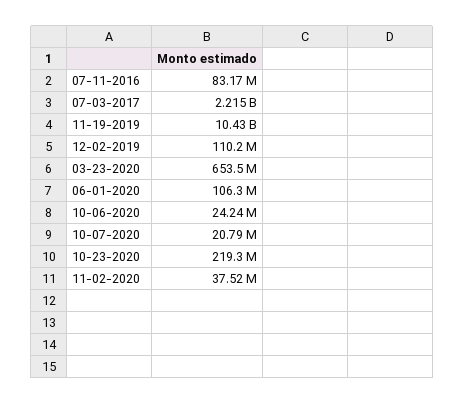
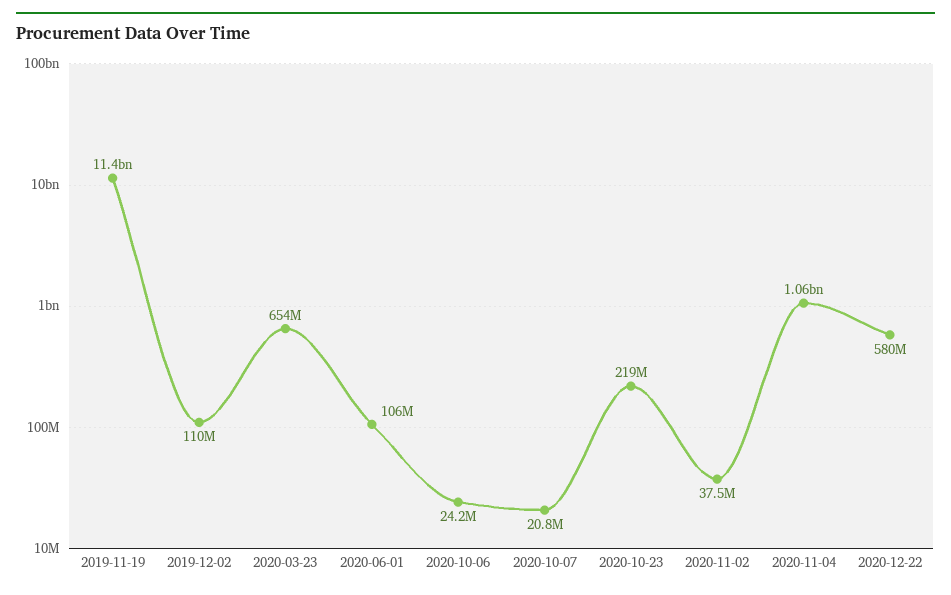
07-11-2016: 83170000 -> none
07-03-2017: 2215000000 -> none
11-19-2019: 10430000000 -> 11400000000
2020-11-04: none -> 1060000000
2020-12-22: none -> 580000000

